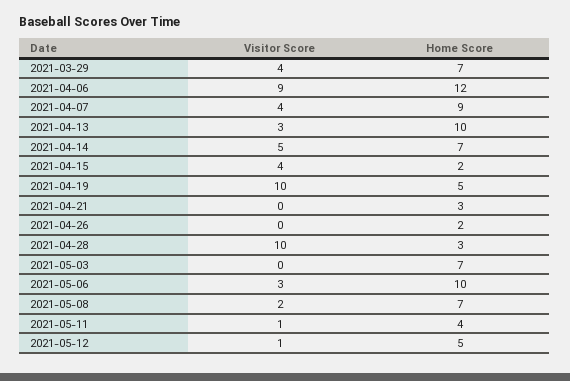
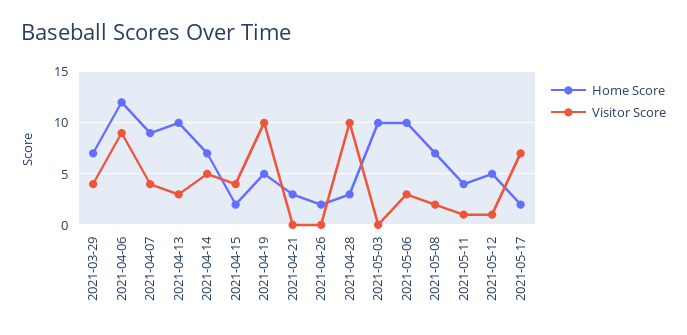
Home Score, 2021-05-03: 7 -> 10
Home Score, 2021-05-17: none -> 2
Visitor Score, 2021-05-17: none -> 7

